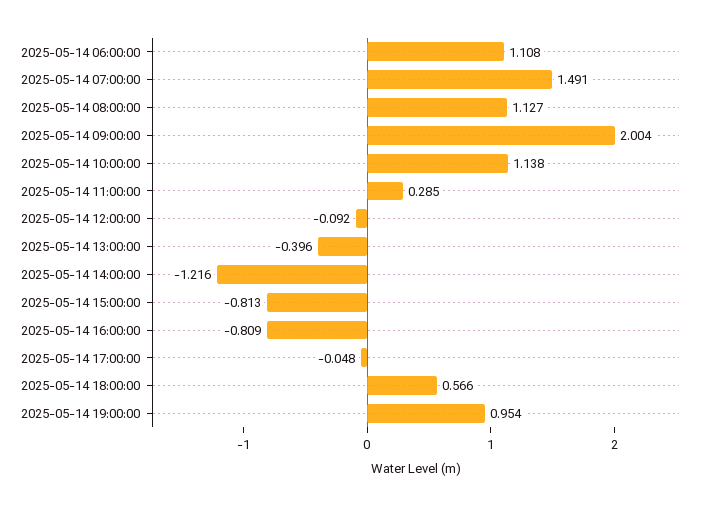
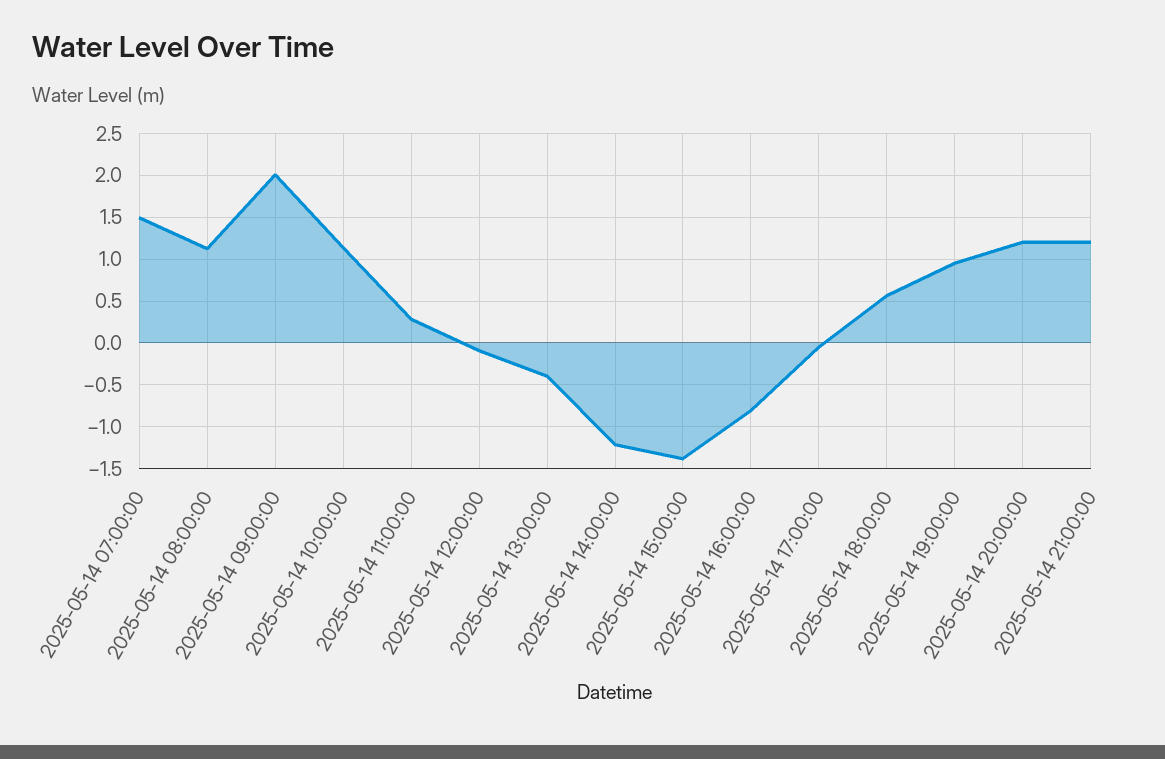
2025-05-14 06:00:00: 1.108 -> none
2025-05-14 15:00:00: -0.813 -> -1.4
2025-05-14 20:00:00: none -> 1.2
2025-05-14 21:00:00: none -> 1.2

